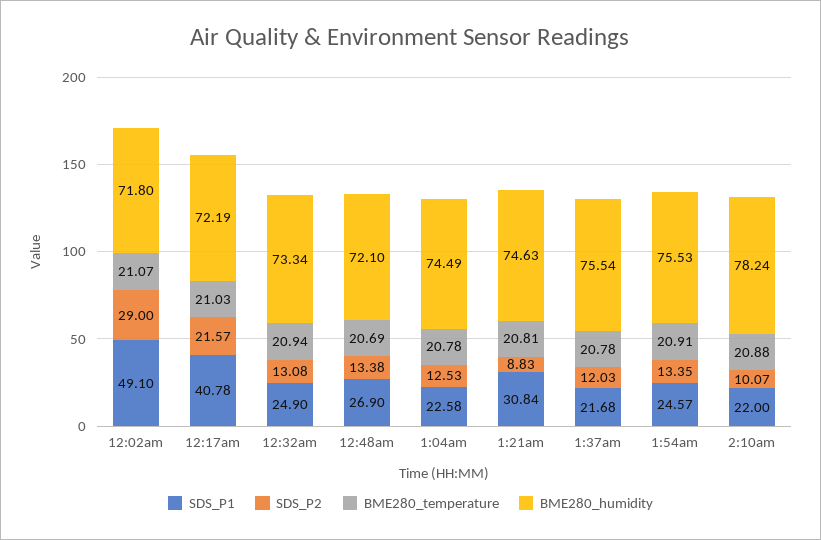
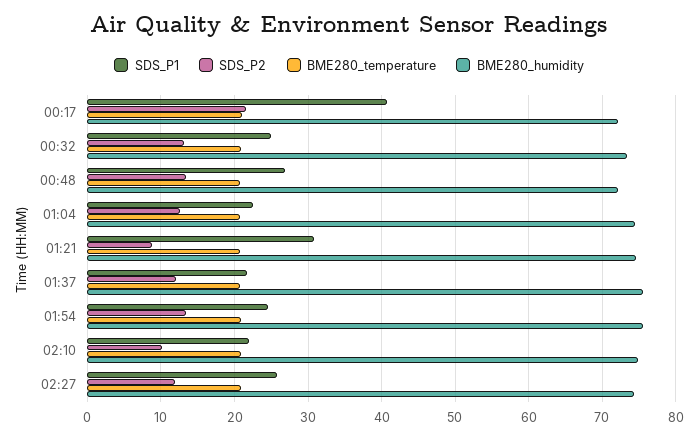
SDS_P1, 12:02am: 49.1 -> none
SDS_P2, 12:02am: 29 -> none
BME280_temperature, 12:02am: 21.07 -> none
BME280_humidity, 12:02am: 71.8 -> none
BME280_humidity, 2:10am: 78.24 -> 75
SDS_P1, 02:27: none -> 26
SDS_P2, 02:27: none -> 12
BME280_temperature, 02:27: none -> 21
BME280_humidity, 02:27: none -> 74

